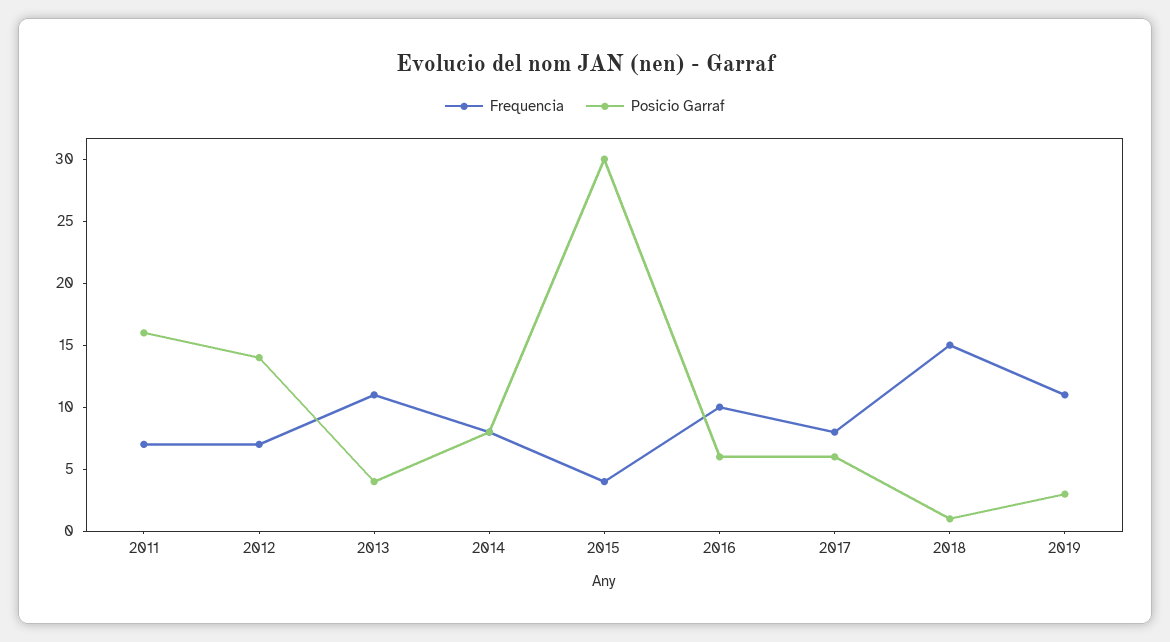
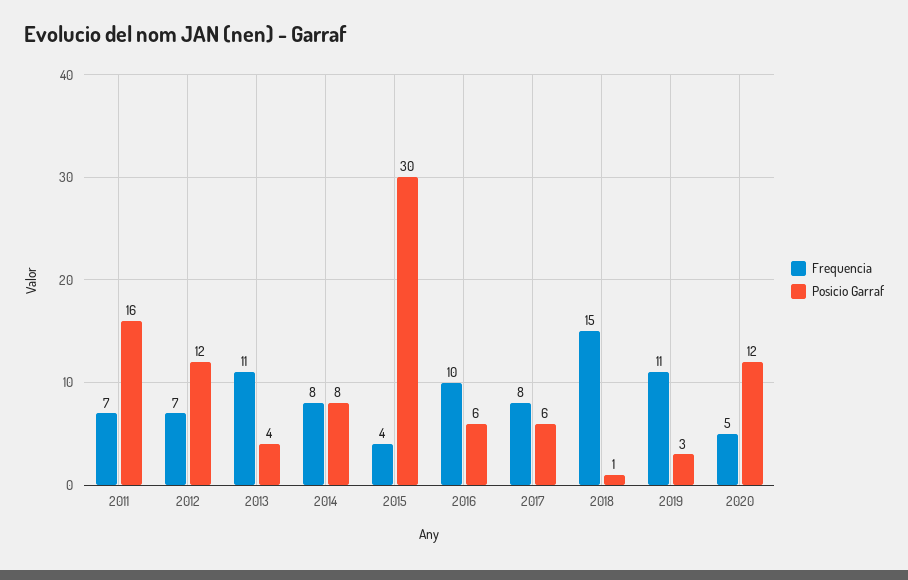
Posicio Garraf, 2012: 14 -> 12
Frequencia, 2020: none -> 5
Posicio Garraf, 2020: none -> 12

